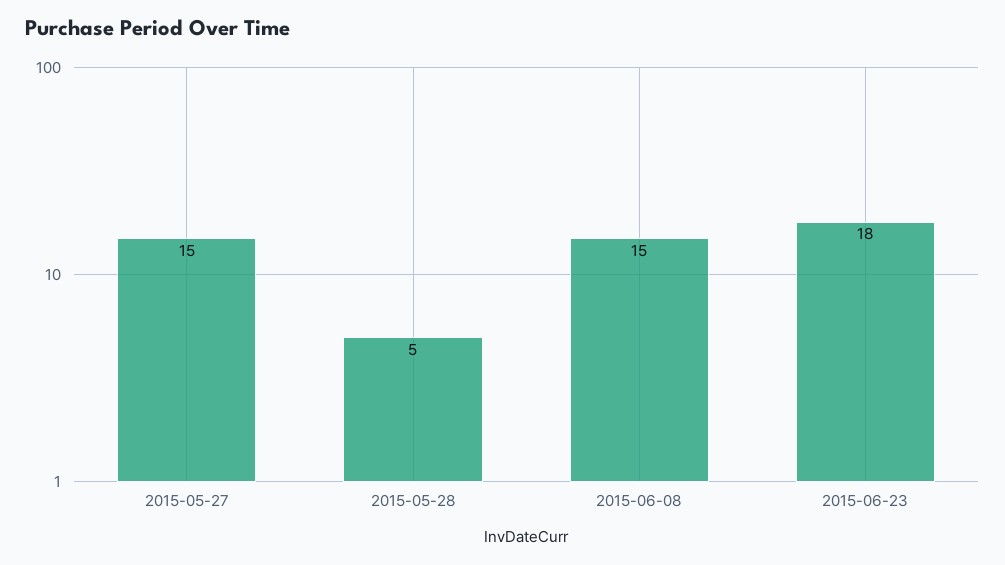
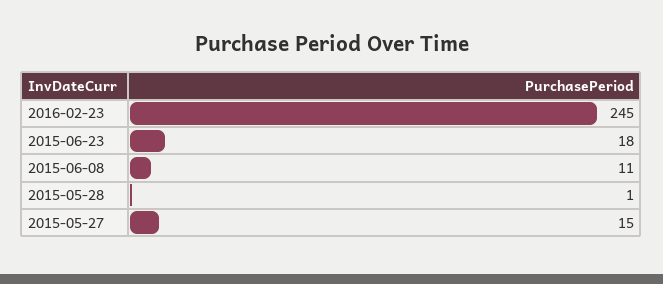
2015-05-28: 5 -> 1
2015-06-08: 15 -> 11
2016-02-23: none -> 245

